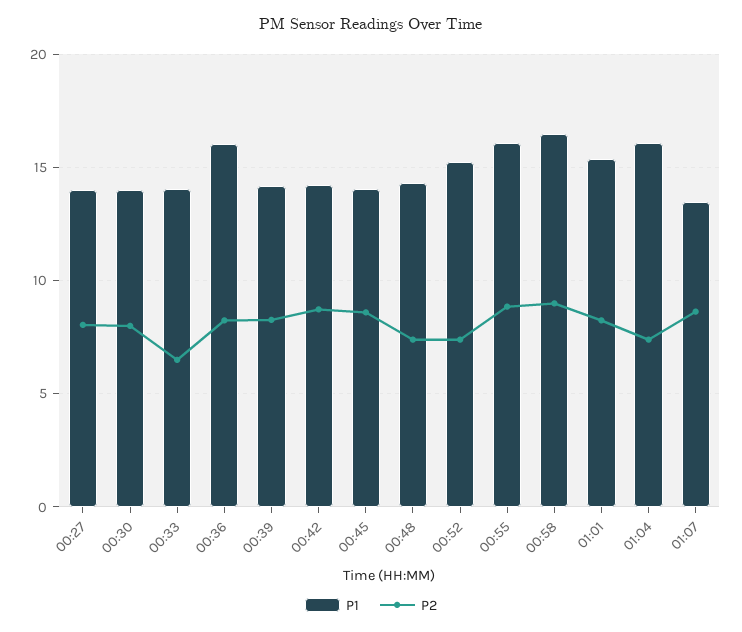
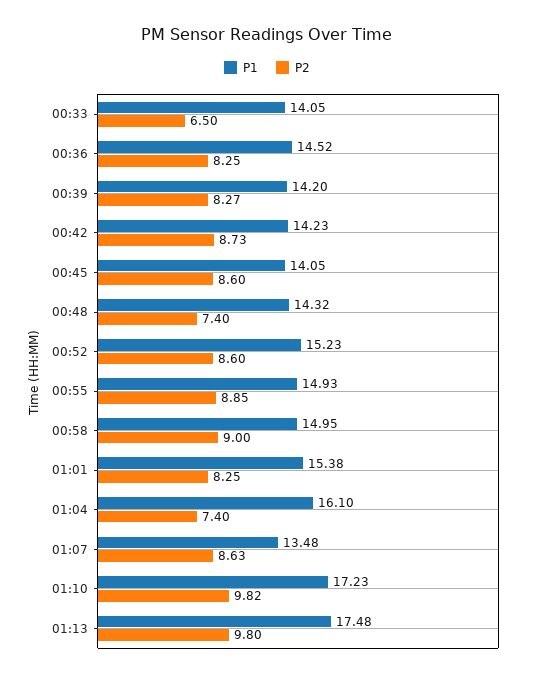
P1, 00:27: 14 -> none
P2, 00:27: 8 -> none
P1, 00:30: 14 -> none
P2, 00:30: 8 -> none
P1, 00:36: 16 -> 14.52
P2, 00:52: 7.5 -> 8.6
P1, 00:55: 16 -> 14.93
P1, 00:58: 16.5 -> 14.95
P1, 01:10: none -> 17.23
P2, 01:10: none -> 9.82
P1, 01:13: none -> 17.48
P2, 01:13: none -> 9.8

